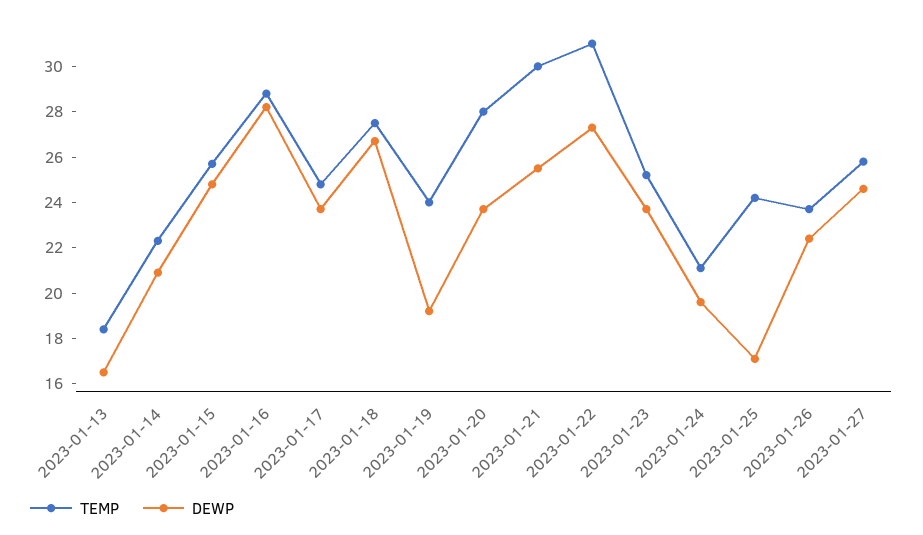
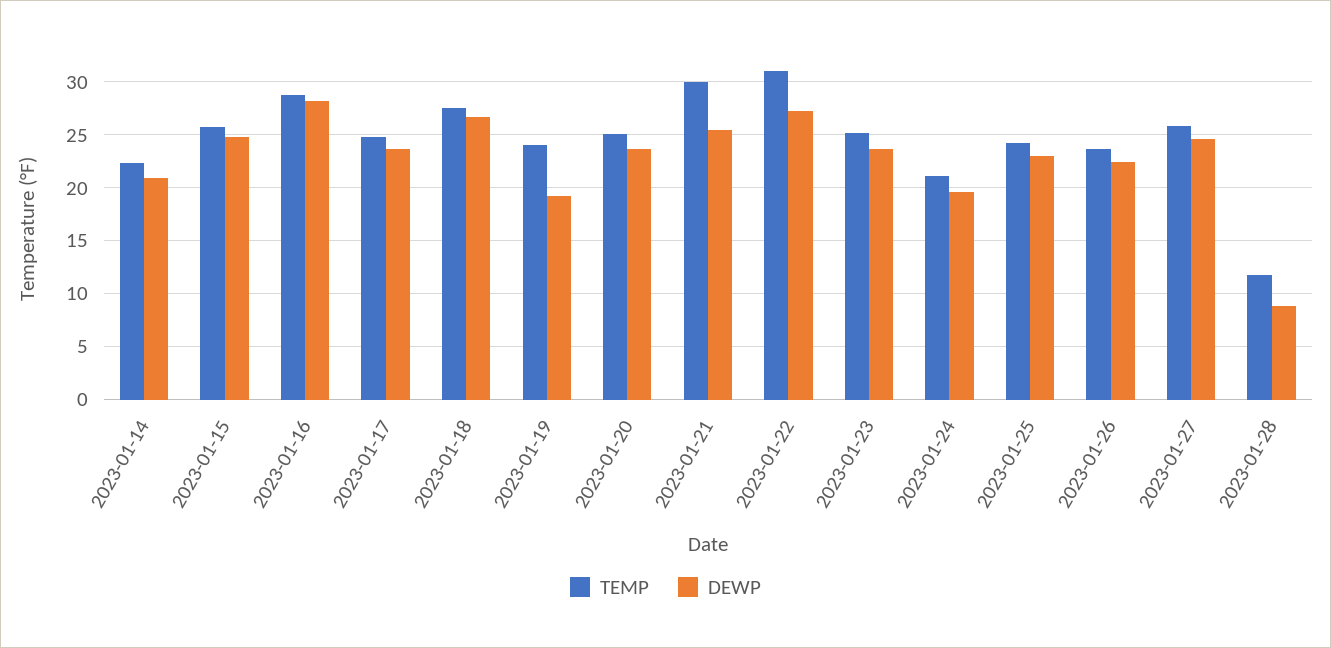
TEMP, 2023-01-13: 18.5 -> none
DEWP, 2023-01-13: 16.5 -> none
TEMP, 2023-01-20: 28 -> 25
DEWP, 2023-01-25: 17 -> 23
TEMP, 2023-01-28: none -> 12
DEWP, 2023-01-28: none -> 9

